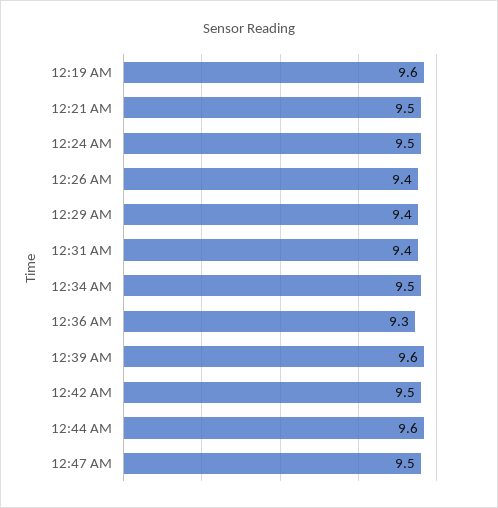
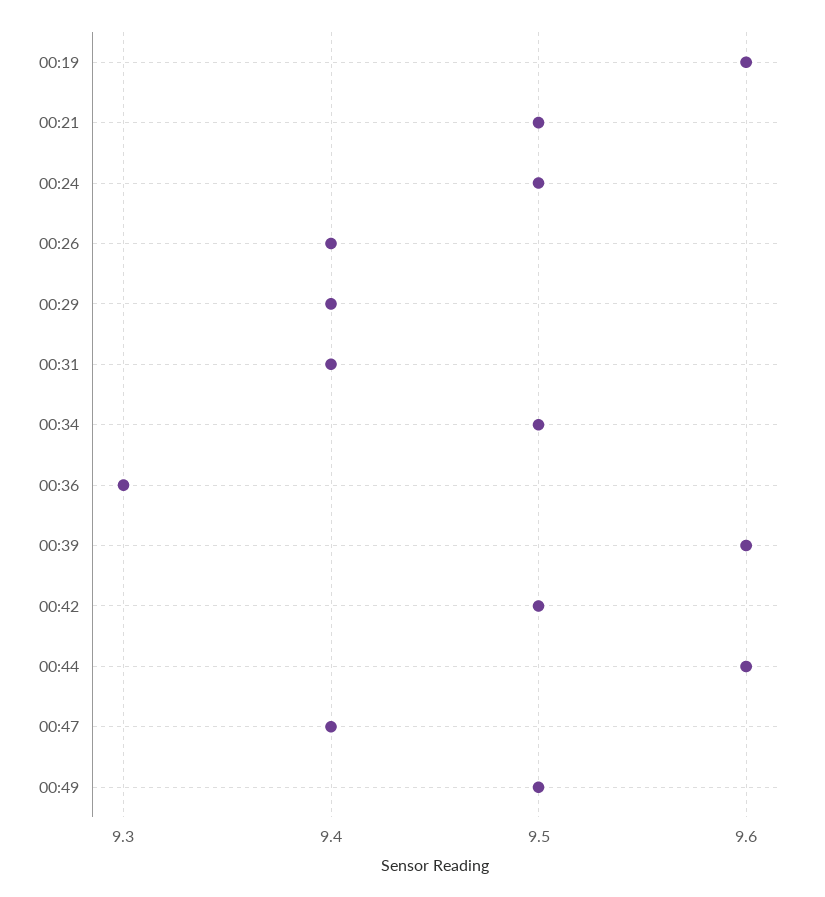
12:47 AM: 9.5 -> 9.4
00:49: none -> 9.5

